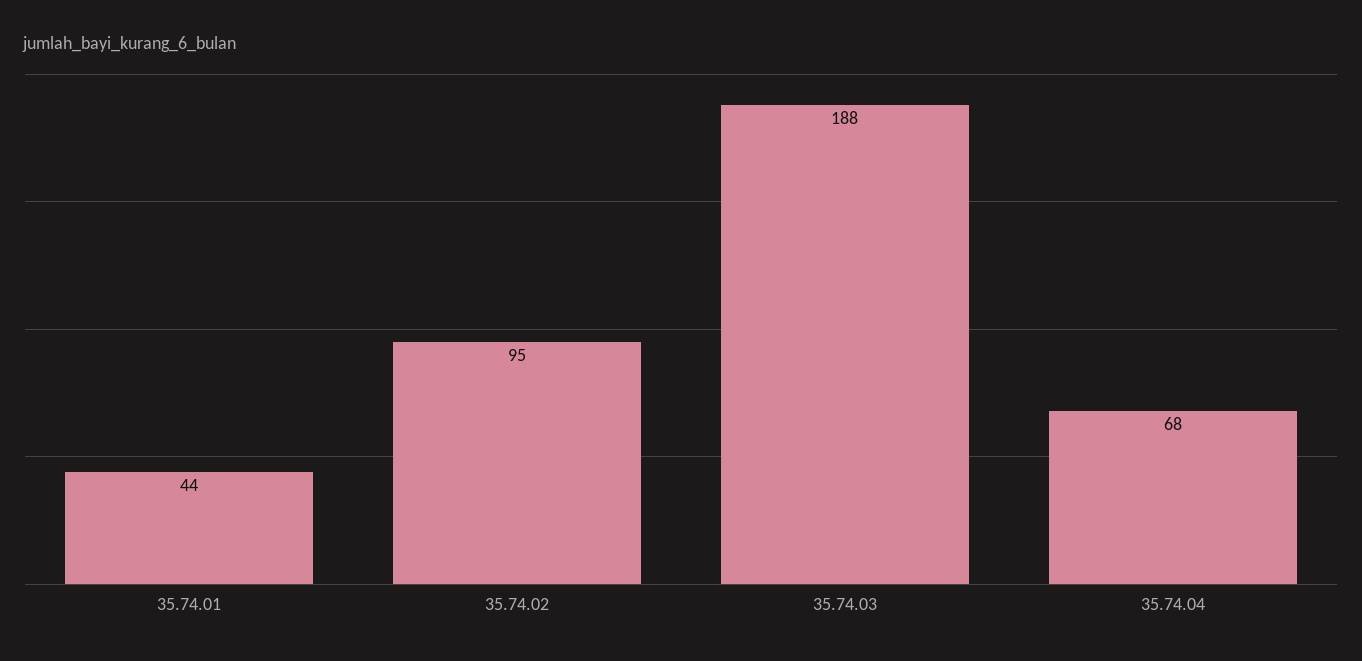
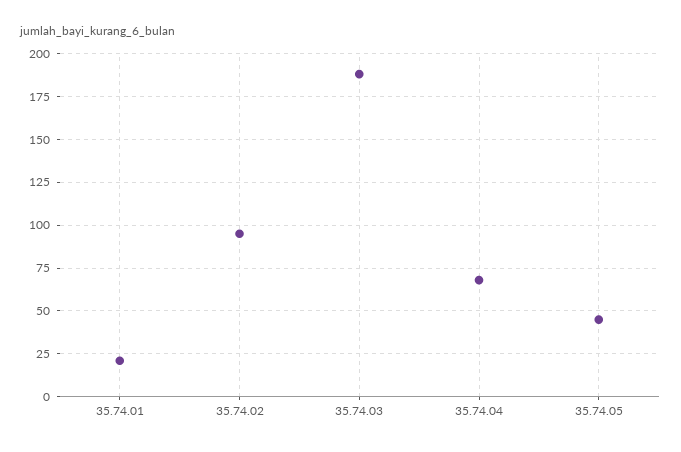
35.74.01: 44 -> 20
35.74.05: none -> 45

